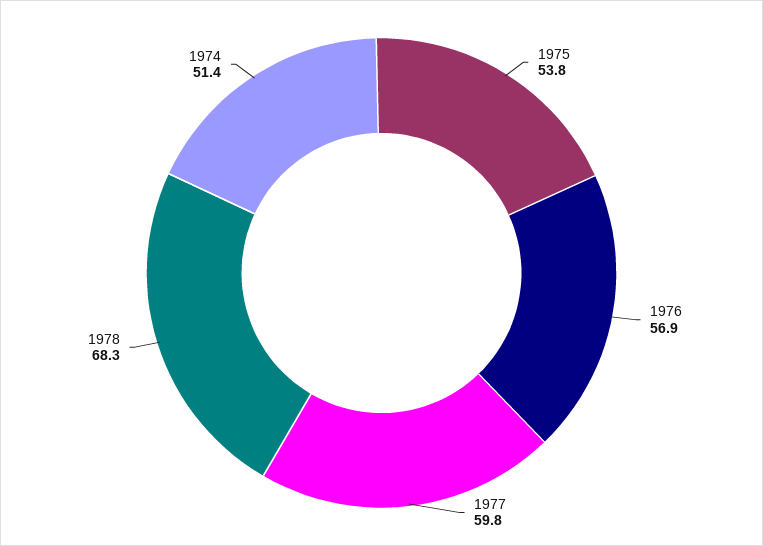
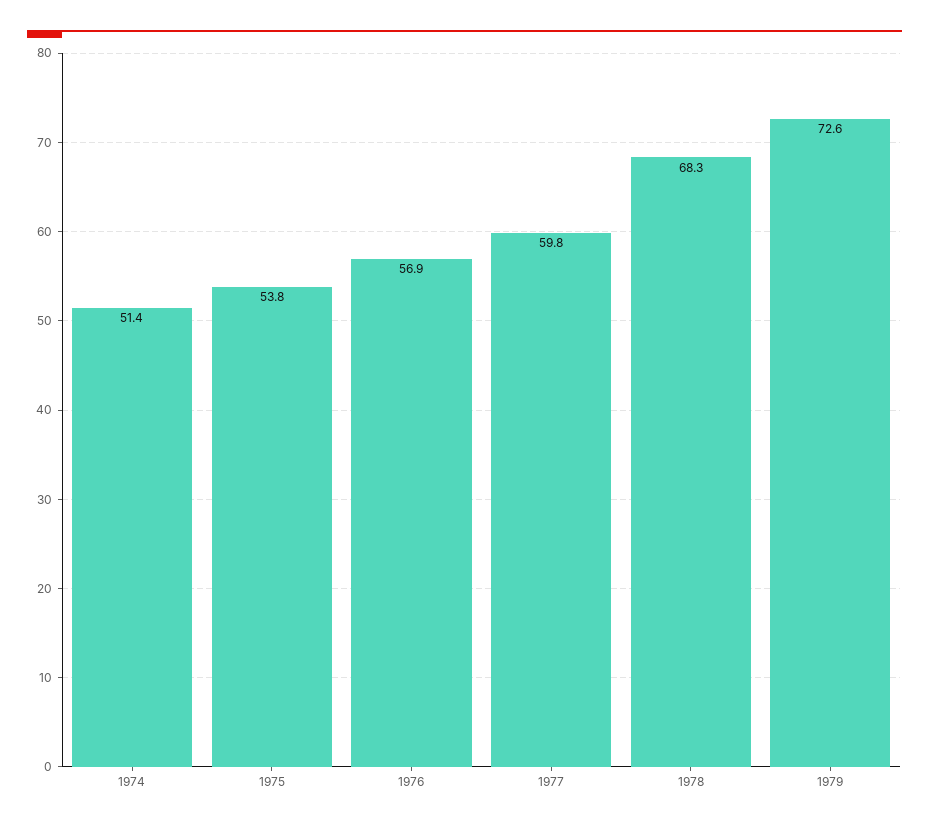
1979: none -> 72.6

